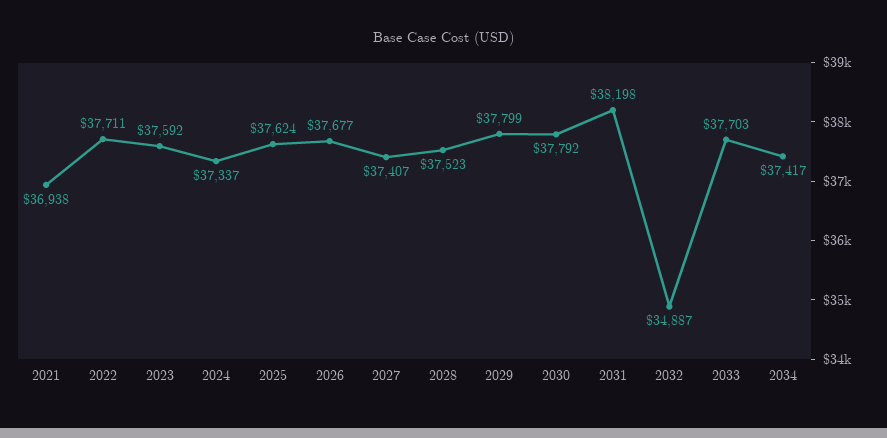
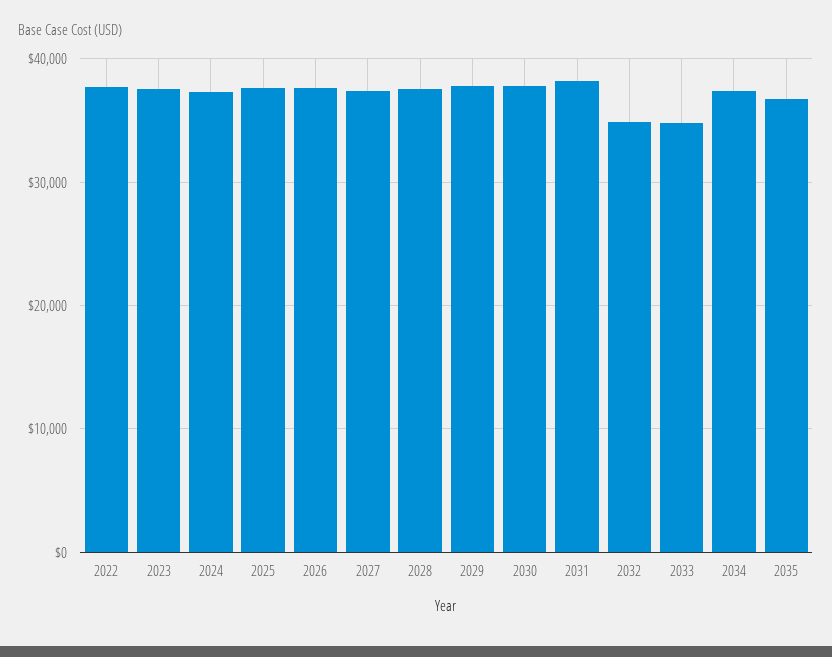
2021: 36938 -> none
2033: 37703 -> 35000
2035: none -> 37000

